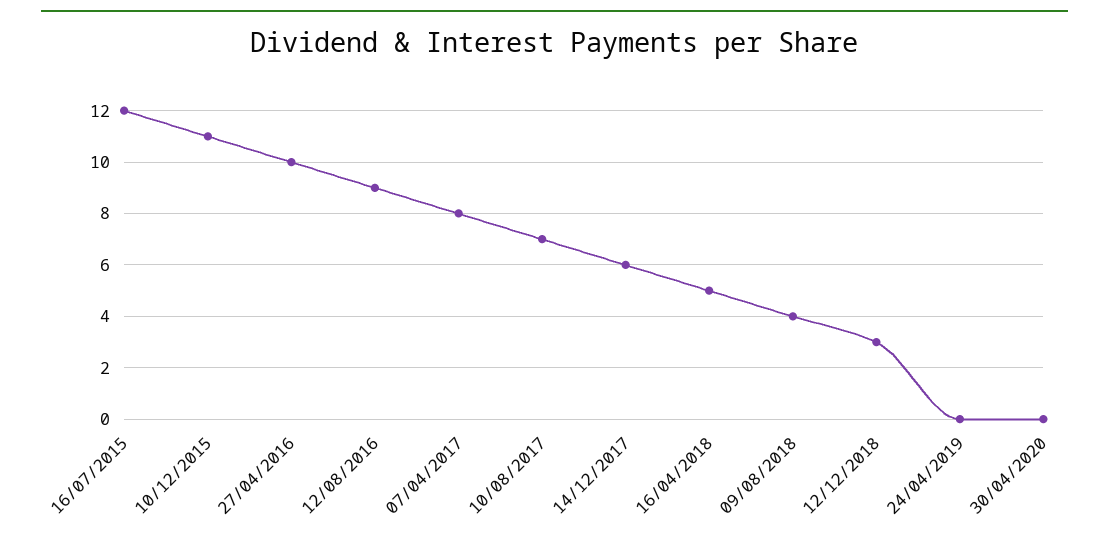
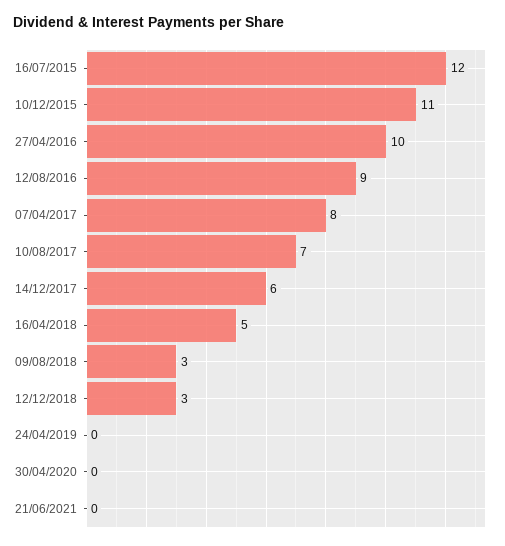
09/08/2018: 4 -> 3
21/06/2021: none -> 0

